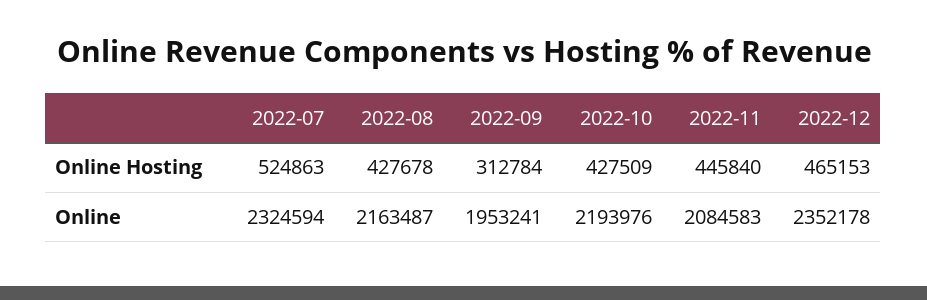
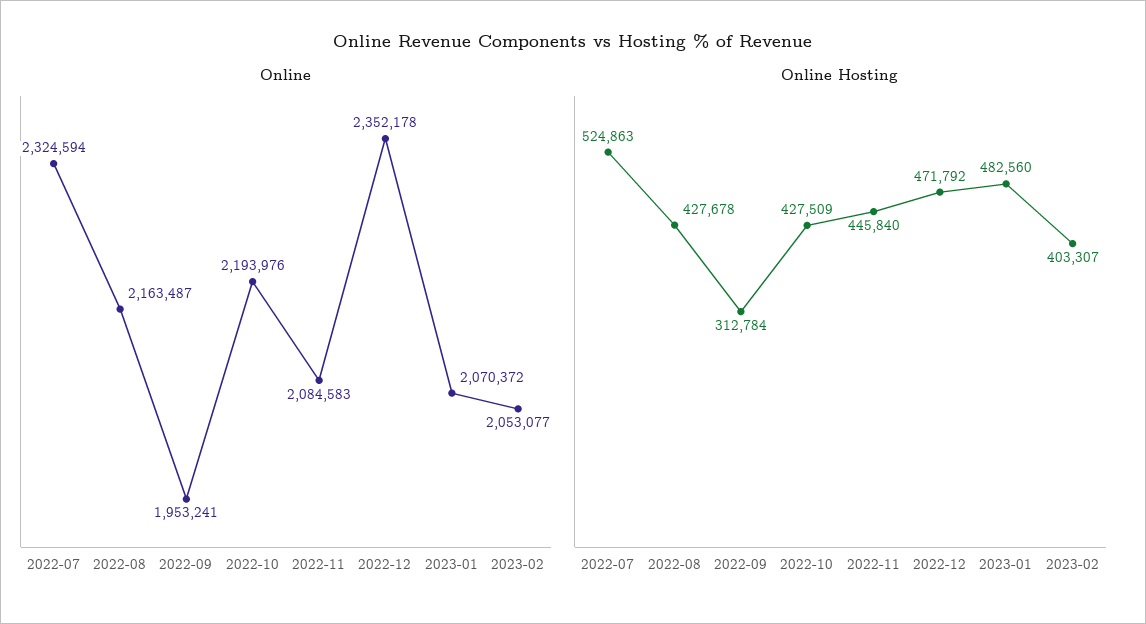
Online Hosting, 2022-12: 465153 -> 471792
Online, 2023-01: none -> 2070372
Online, 2023-02: none -> 2053077
Online Hosting, 2023-01: none -> 482560
Online Hosting, 2023-02: none -> 403307

